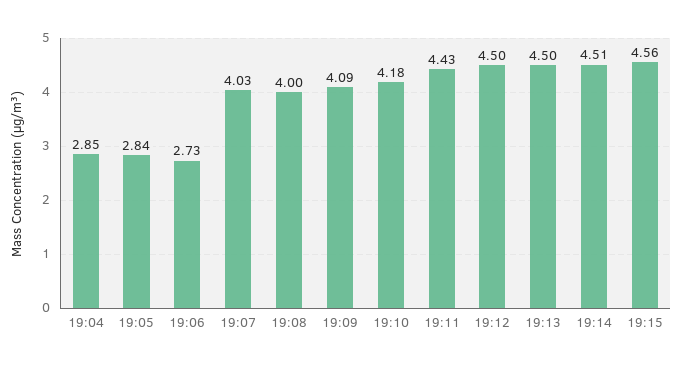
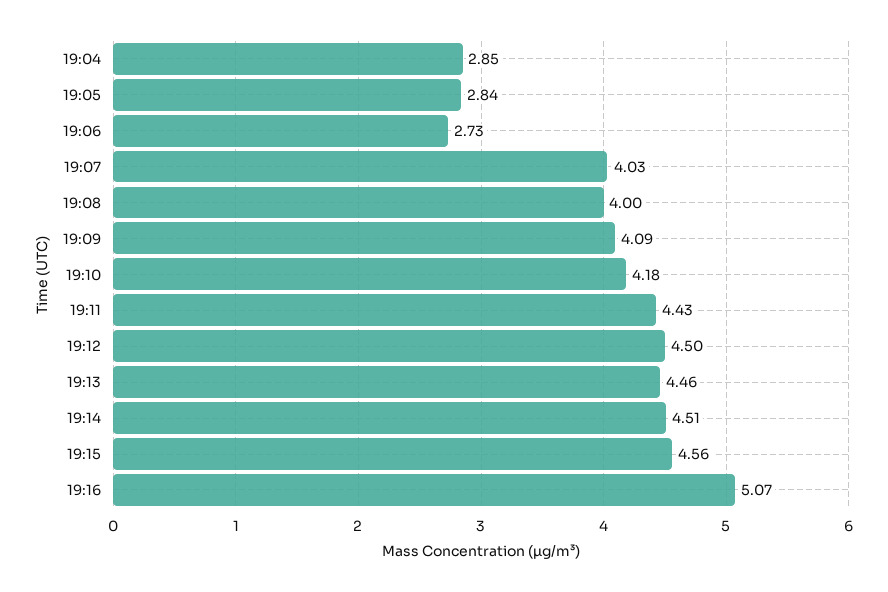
19:13: 4.5 -> 4.46
19:16: none -> 5.07

